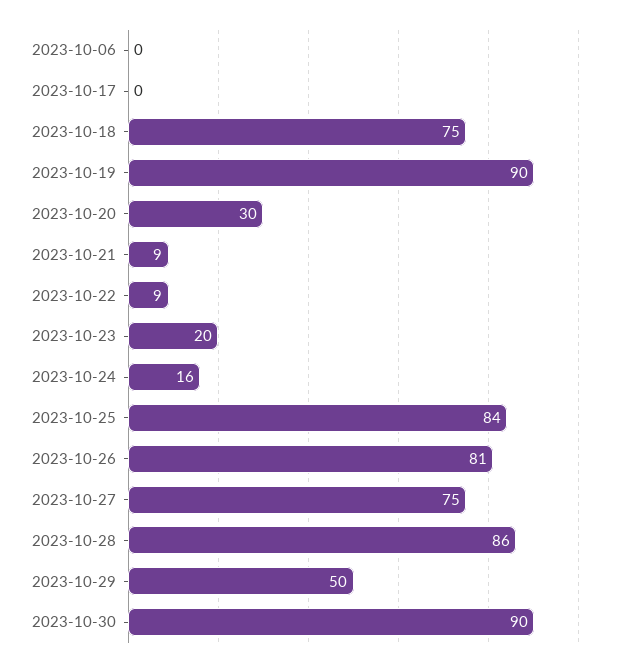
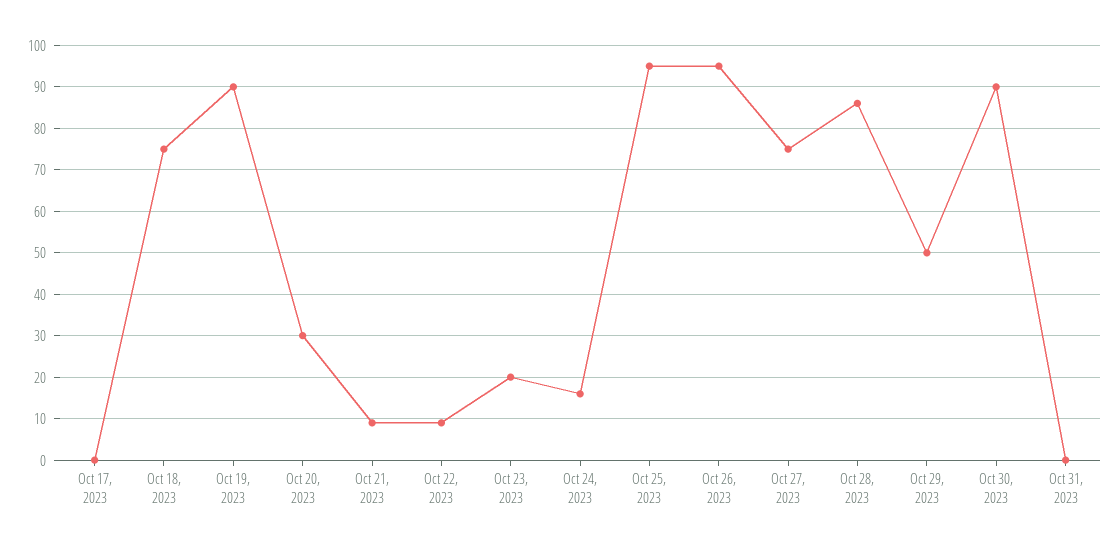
2023-10-06: 0 -> none
2023-10-25: 84 -> 95
2023-10-26: 81 -> 95
Oct 31, 2023: none -> 0

